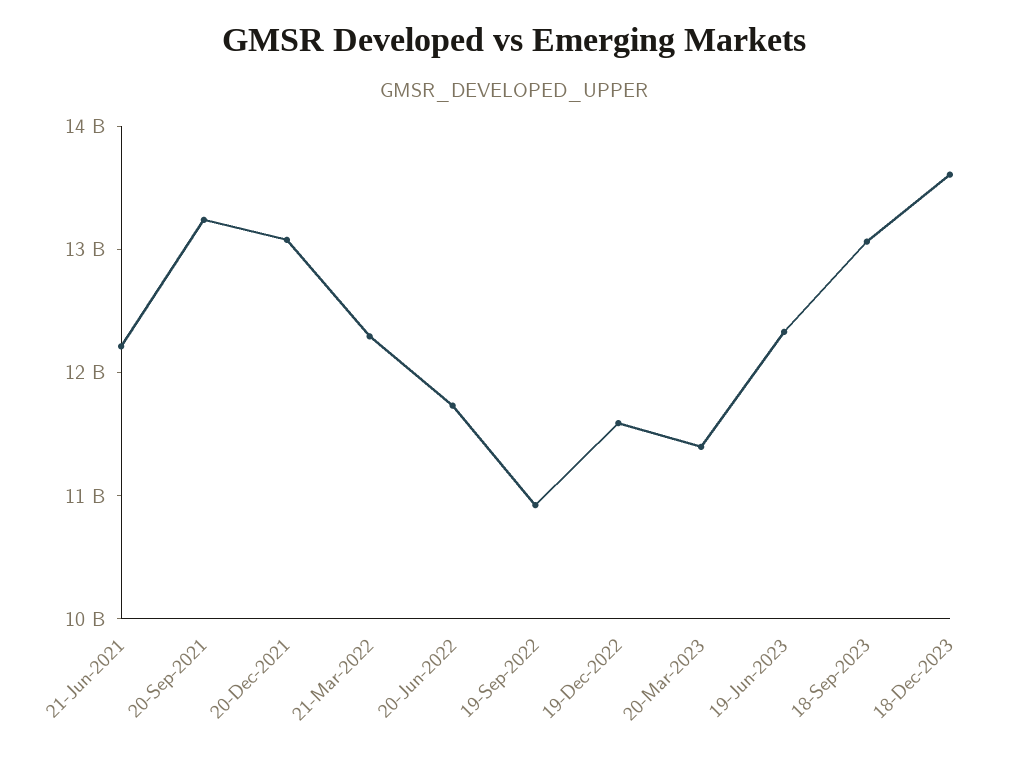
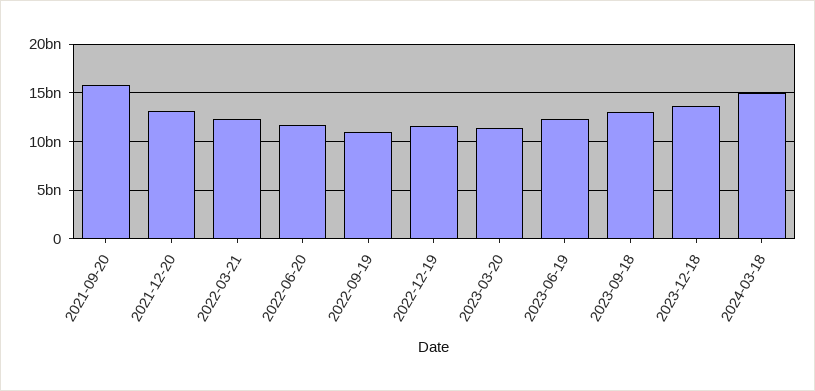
21-Jun-2021: 12200000000 -> none
20-Sep-2021: 13200000000 -> 16000000000
2024-03-18: none -> 15000000000

